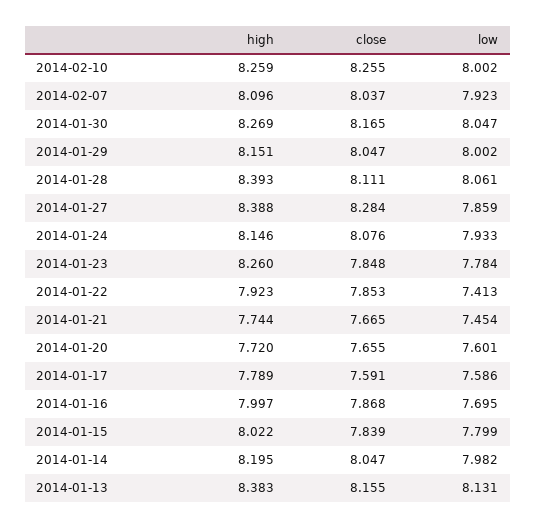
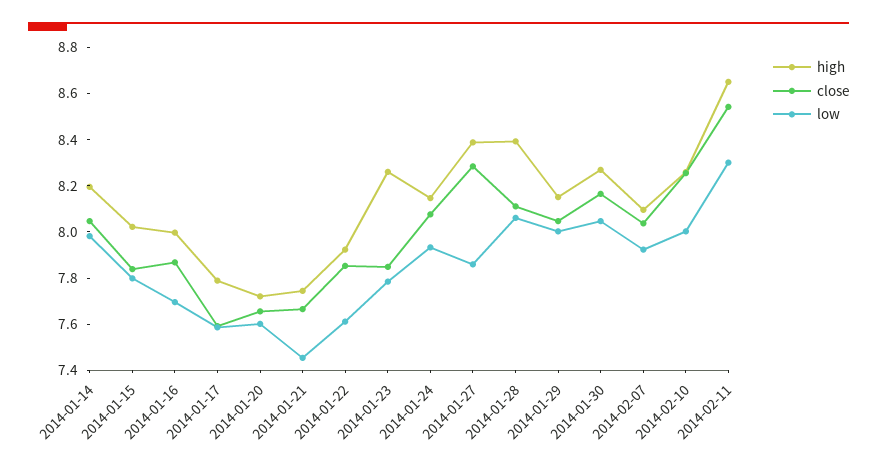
low, 2014-01-22: 7.413 -> 7.6
high, 2014-01-13: 8.383 -> none
close, 2014-01-13: 8.155 -> none
low, 2014-01-13: 8.131 -> none
high, 2014-02-11: none -> 8.65
close, 2014-02-11: none -> 8.55
low, 2014-02-11: none -> 8.3

